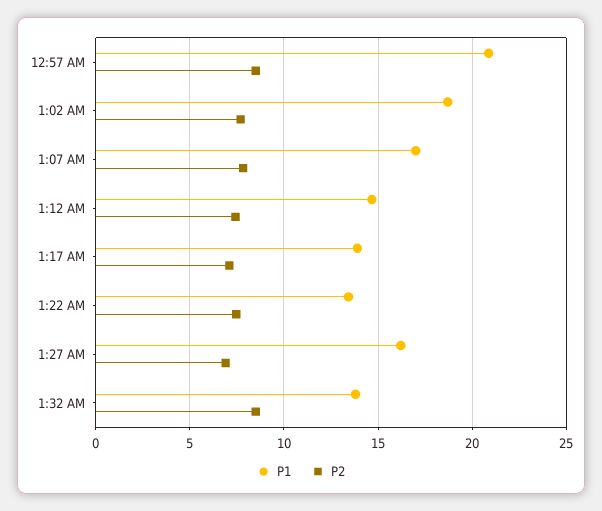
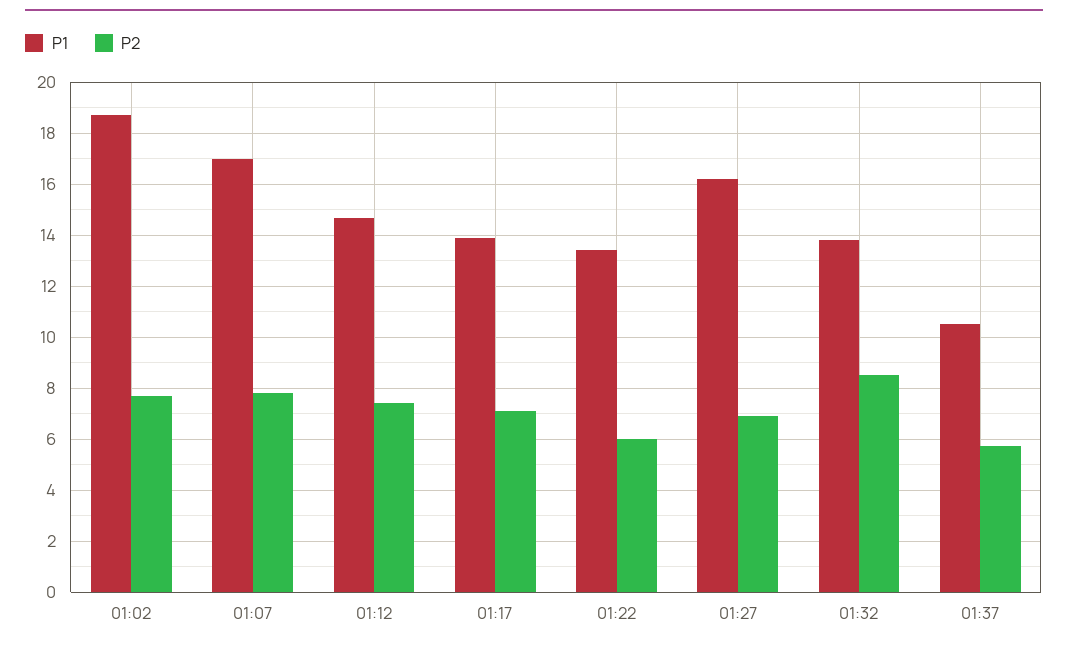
P1, 12:57 AM: 21 -> none
P2, 12:57 AM: 8.5 -> none
P2, 1:22 AM: 7.5 -> 6
P1, 01:37: none -> 10.5
P2, 01:37: none -> 5.75

